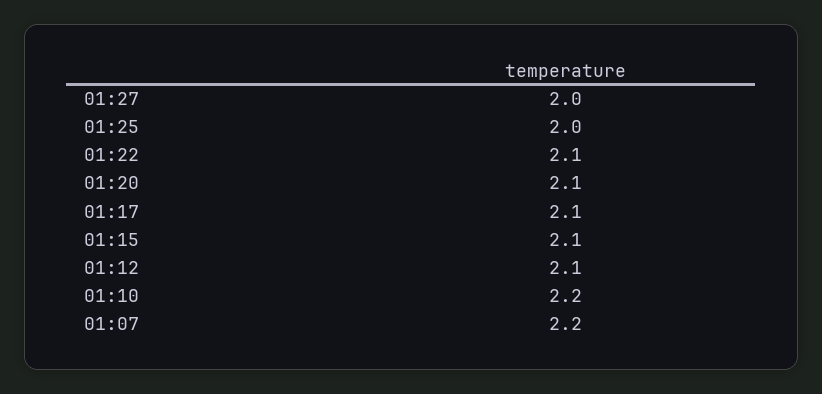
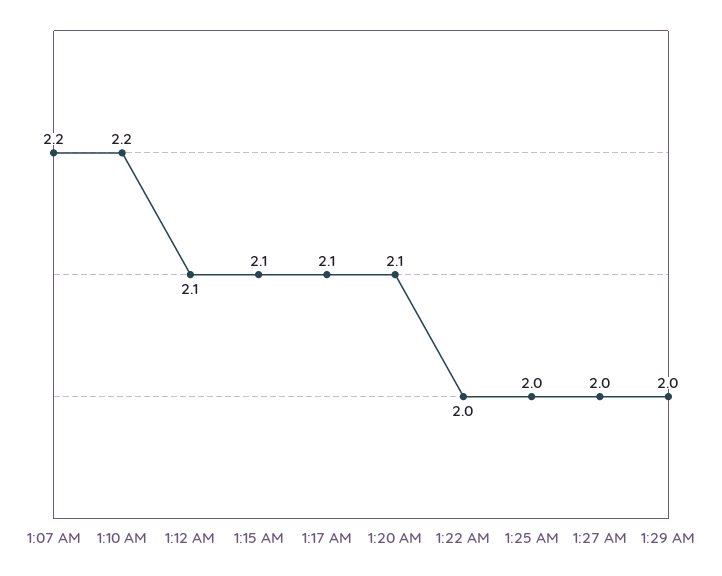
01:22: 2.1 -> 2
1:29 AM: none -> 2

